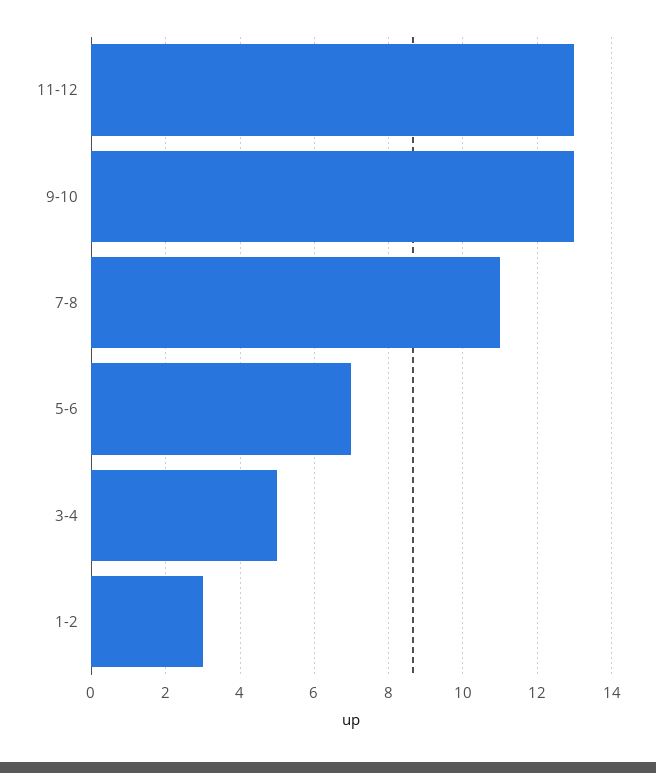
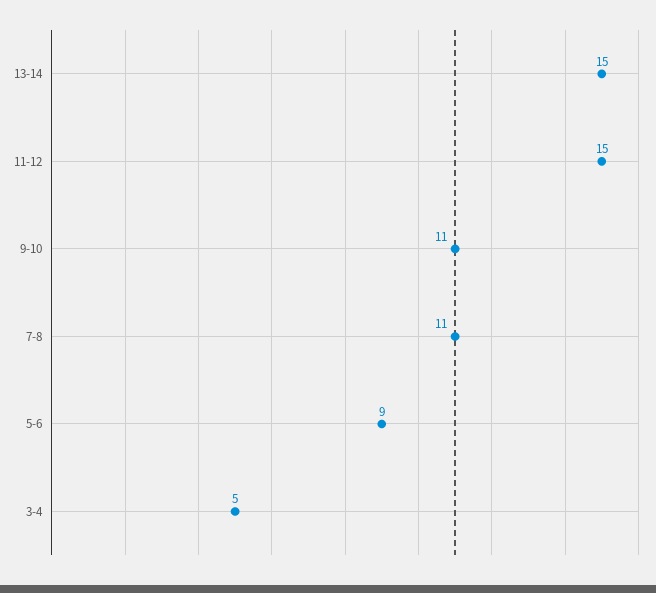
11-12: 13 -> 15
9-10: 13 -> 11
5-6: 7 -> 9
1-2: 3 -> none
13-14: none -> 15

